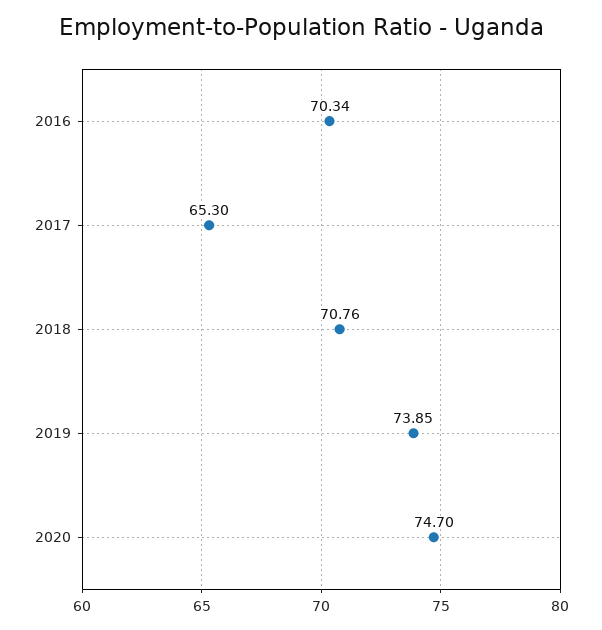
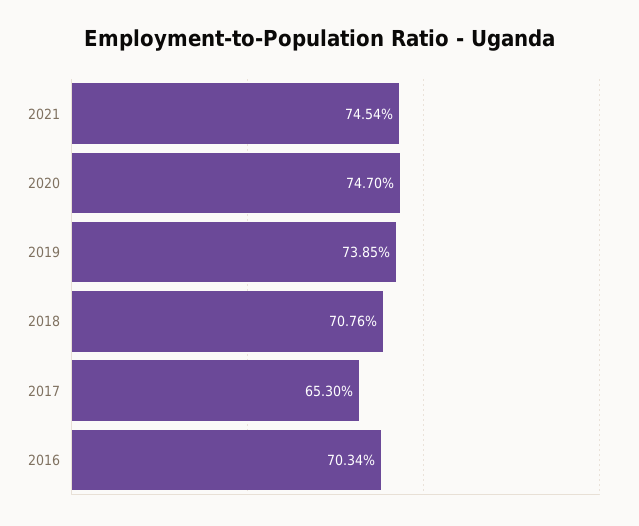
2021: none -> 74.54

